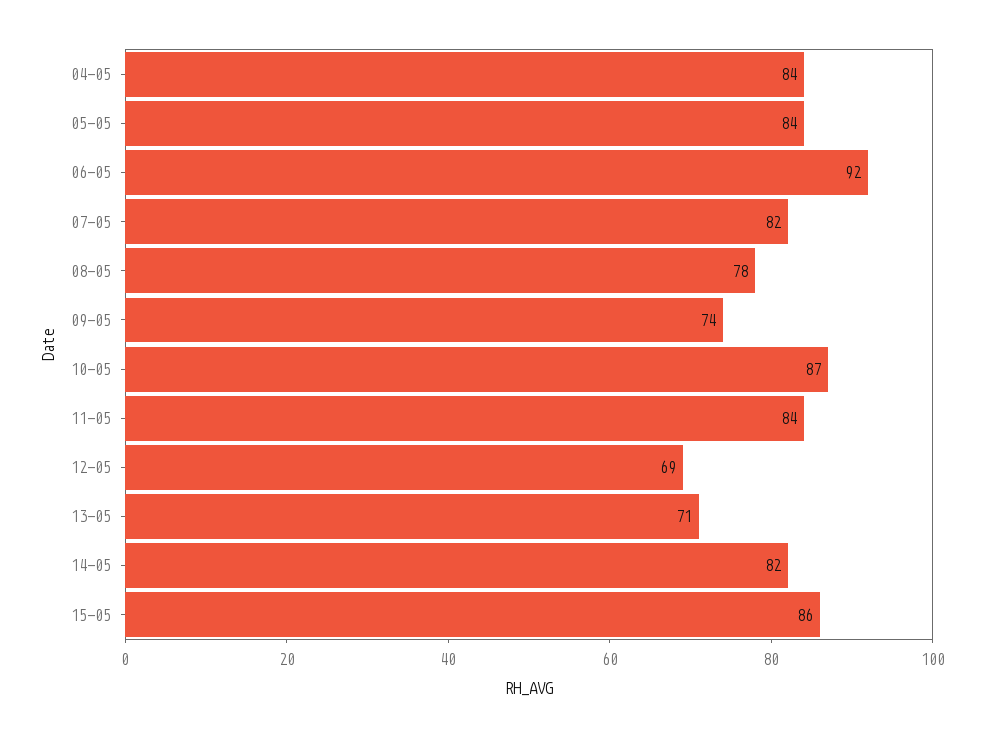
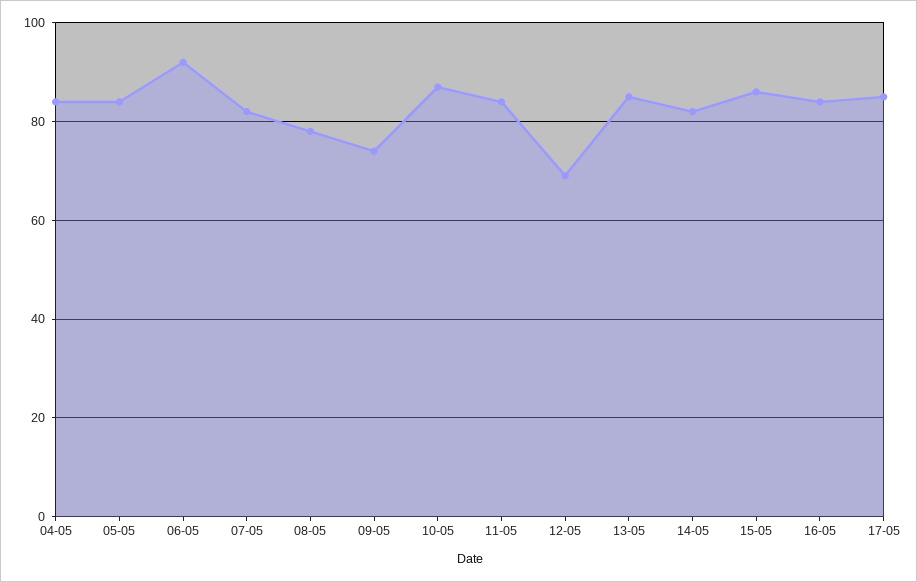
13-05: 71 -> 85
16-05: none -> 85
17-05: none -> 85

